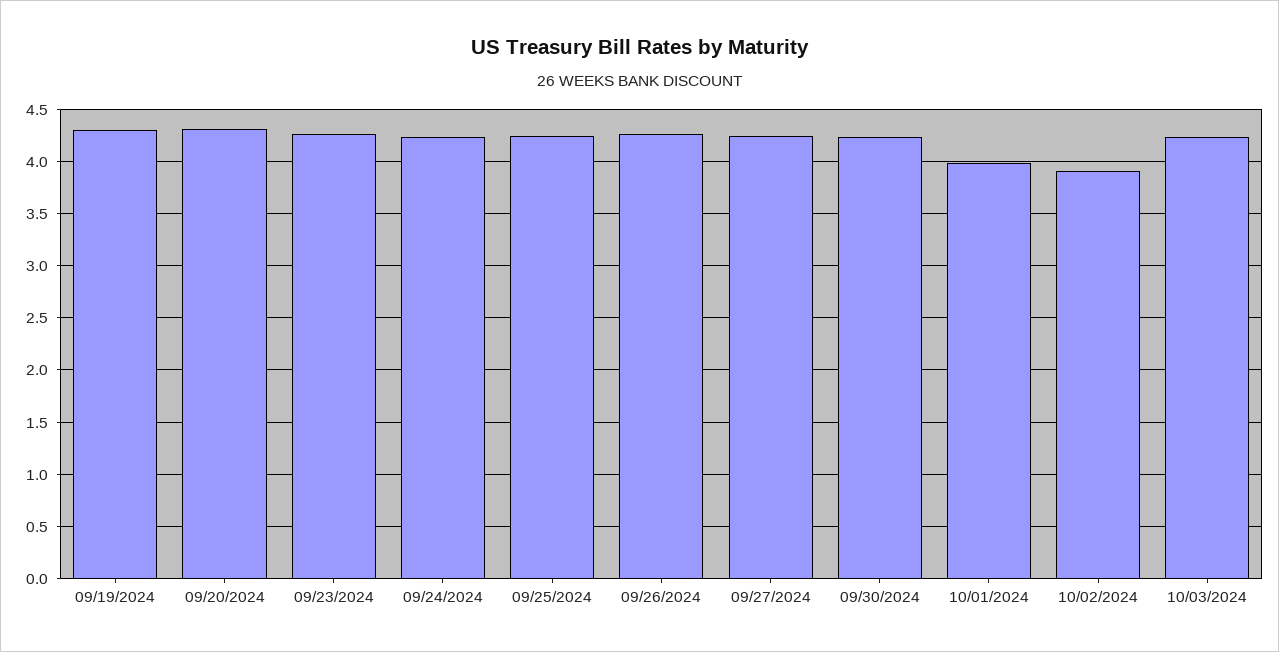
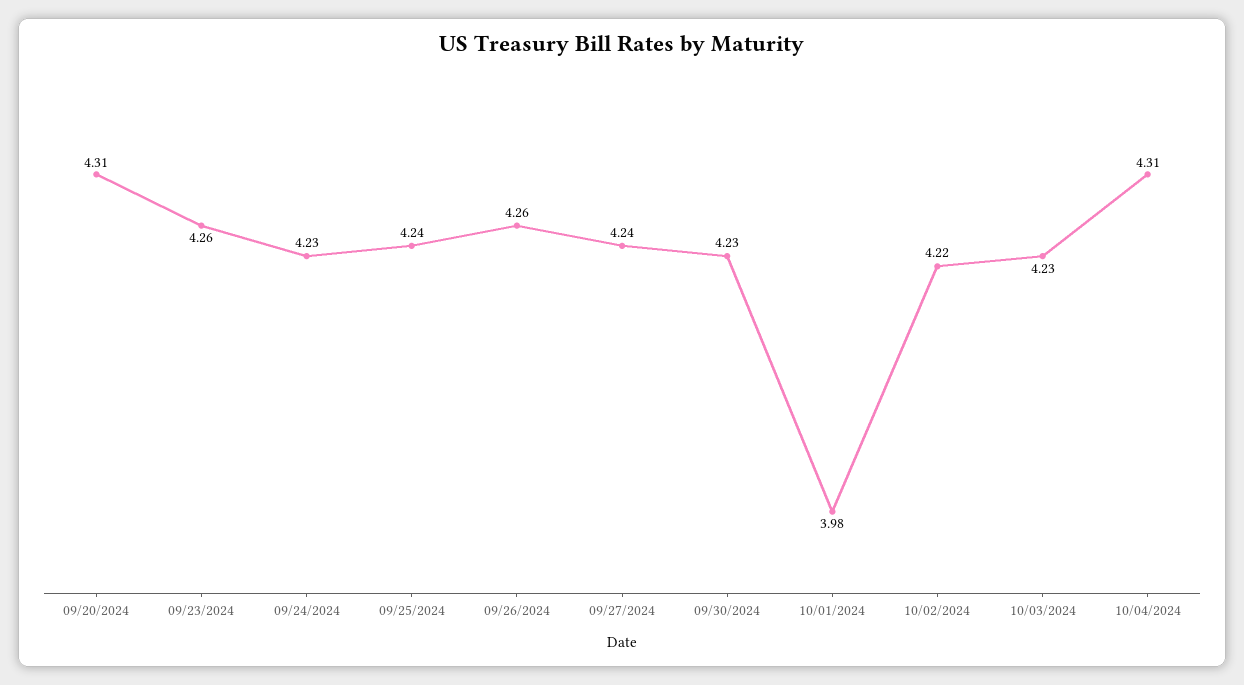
09/19/2024: 4.3 -> none
10/02/2024: 3.9 -> 4.22
10/04/2024: none -> 4.31

